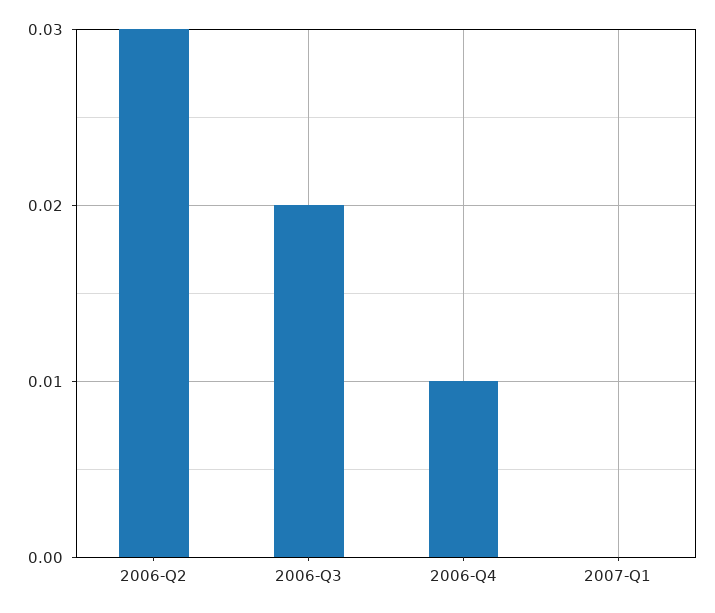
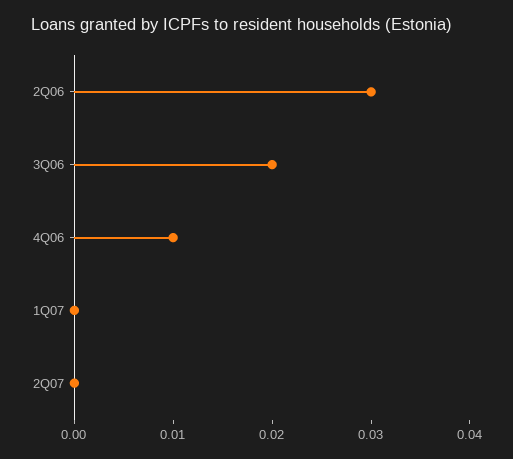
2Q07: none -> 0

